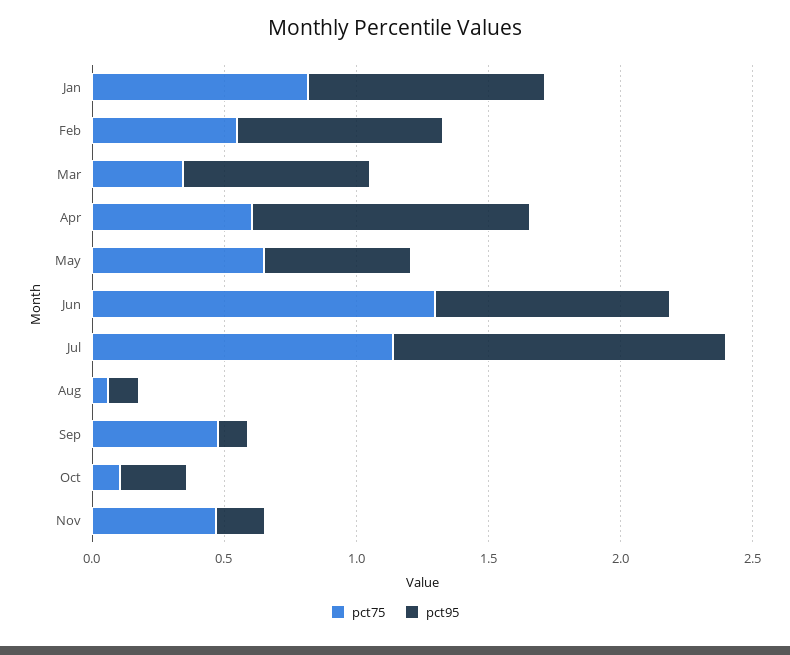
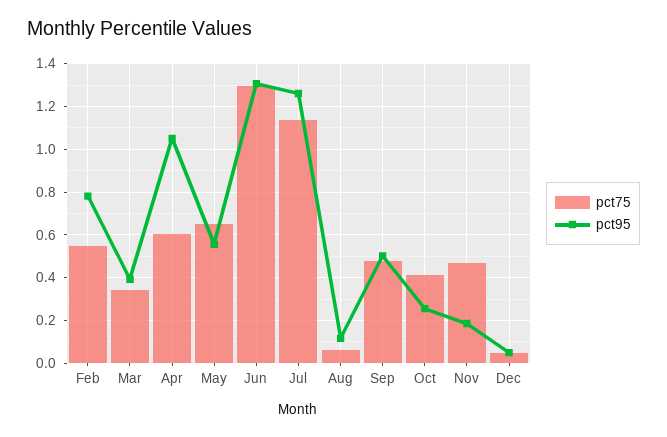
pct75, Jan: 0.8 -> none
pct95, Jan: 0.9 -> none
pct95, Mar: 0.7 -> 0.4
pct95, Jun: 0.9 -> 1.3
pct95, Sep: 0.1 -> 0.5
pct75, Oct: 0.1 -> 0.4
pct75, Dec: none -> 0.05
pct95, Dec: none -> 0.05

